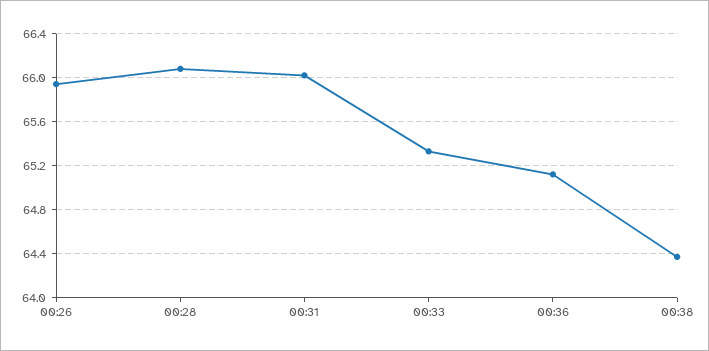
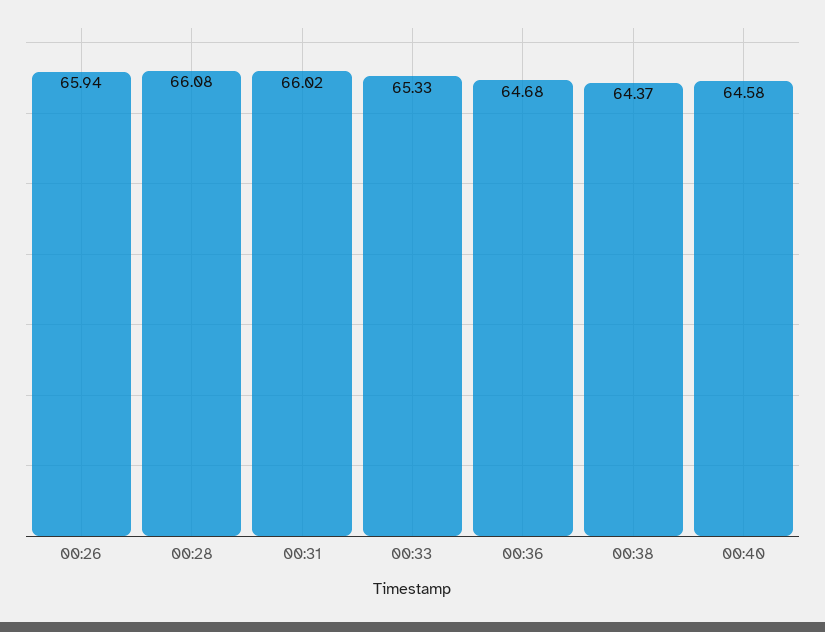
00:36: 65.1 -> 64.68
00:40: none -> 64.58

